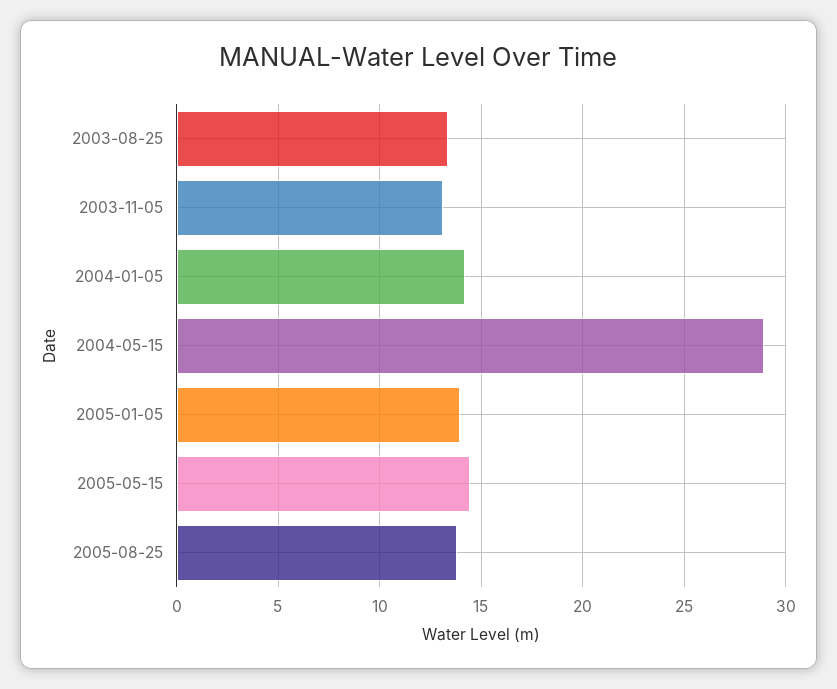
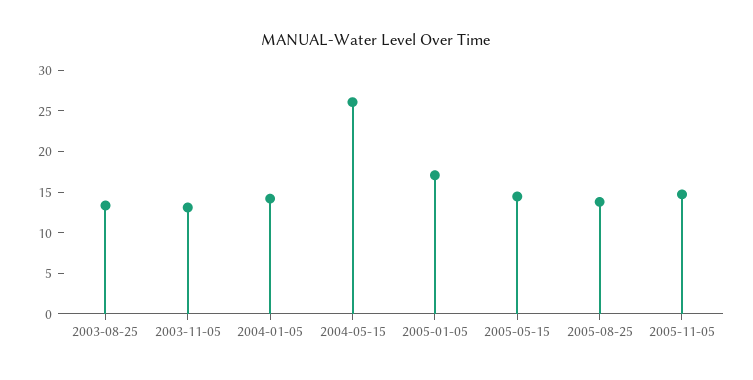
2004-05-15: 29 -> 26
2005-01-05: 14 -> 17
2005-11-05: none -> 15

